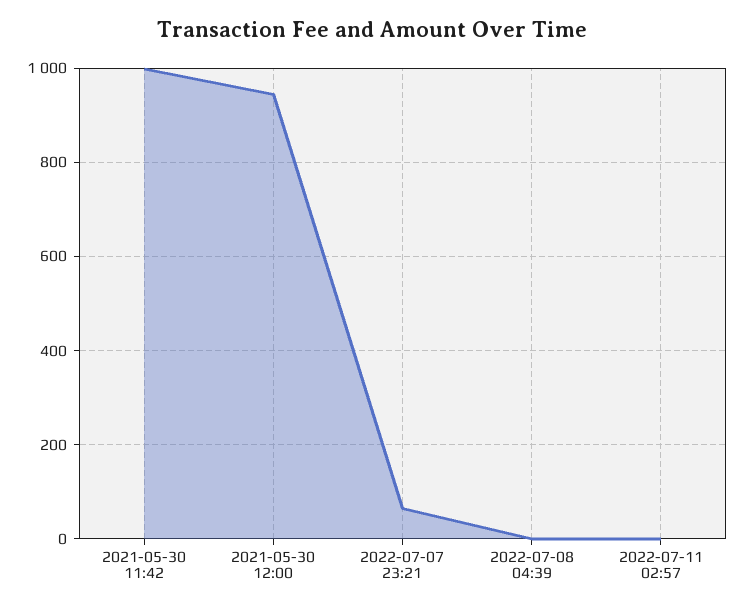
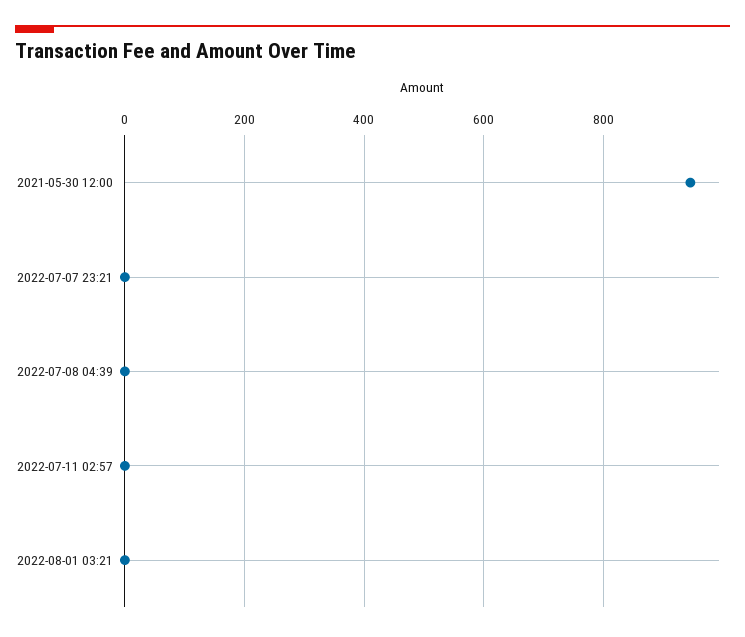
2021-05-30 11:42: 1000 -> none
2022-07-07 23:21: 60 -> 0
2022-08-01 03:21: none -> 0

